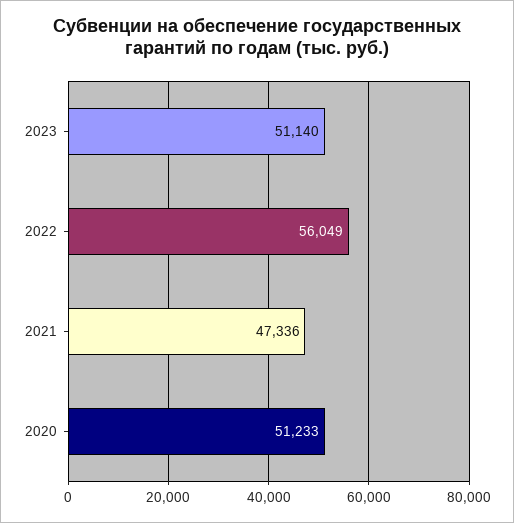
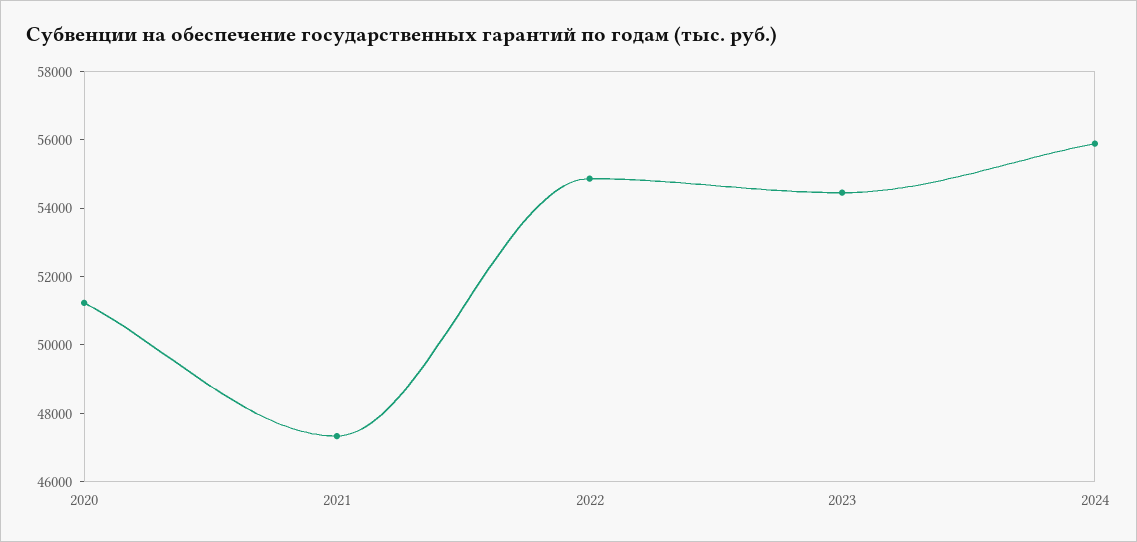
2023: 51140 -> 54500
2022: 56049 -> 55000
2024: none -> 56000

